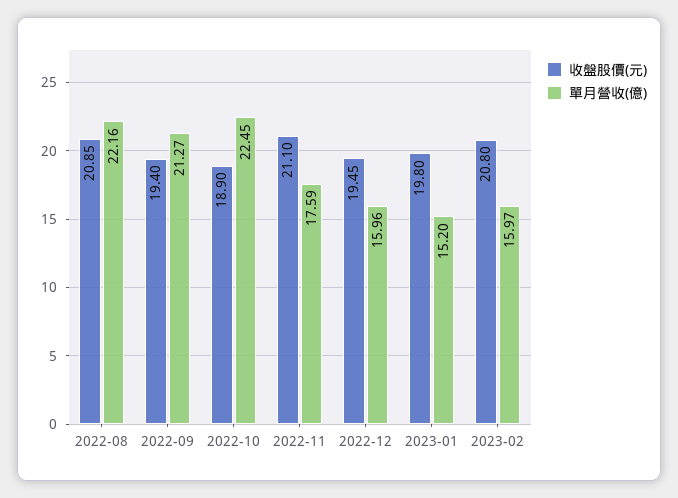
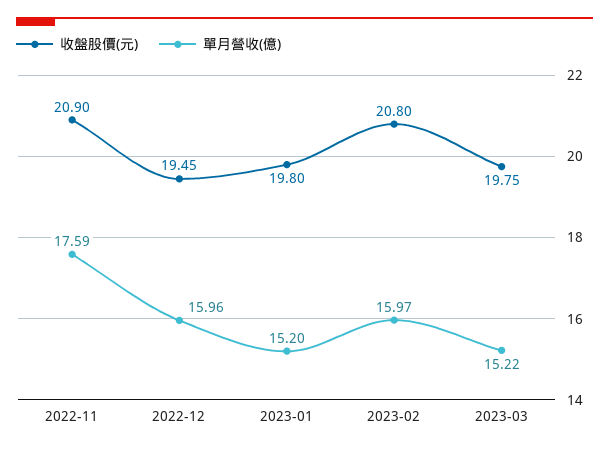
收盤股價(元), 2022-08: 20.85 -> none
單月營收(億), 2022-08: 22.16 -> none
收盤股價(元), 2022-09: 19.4 -> none
單月營收(億), 2022-09: 21.27 -> none
收盤股價(元), 2022-10: 18.9 -> none
單月營收(億), 2022-10: 22.45 -> none
收盤股價(元), 2022-11: 21.1 -> 20.9
收盤股價(元), 2023-03: none -> 19.75
單月營收(億), 2023-03: none -> 15.22

